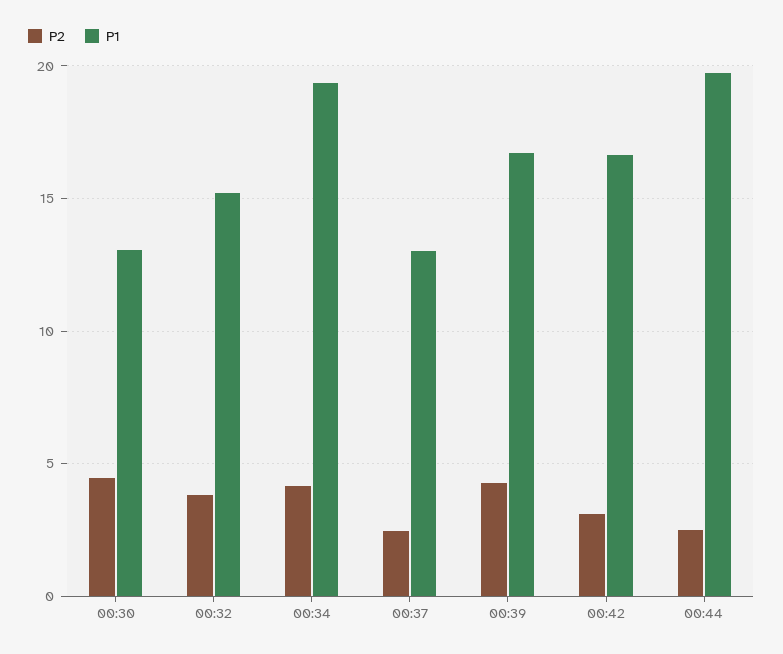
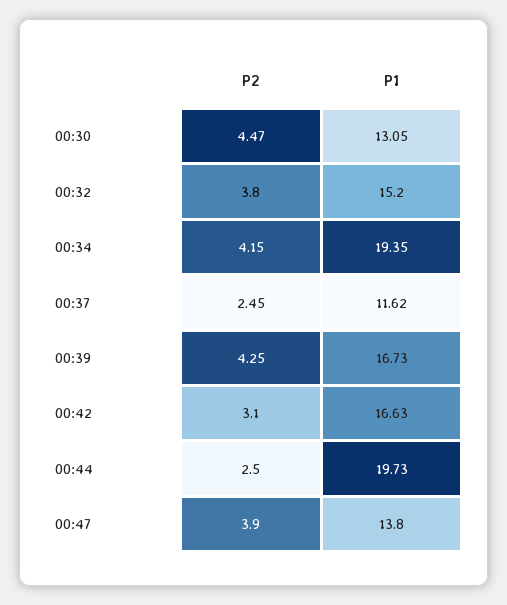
P1, 00:37: 13 -> 11.62
P2, 00:47: none -> 3.9
P1, 00:47: none -> 13.8

